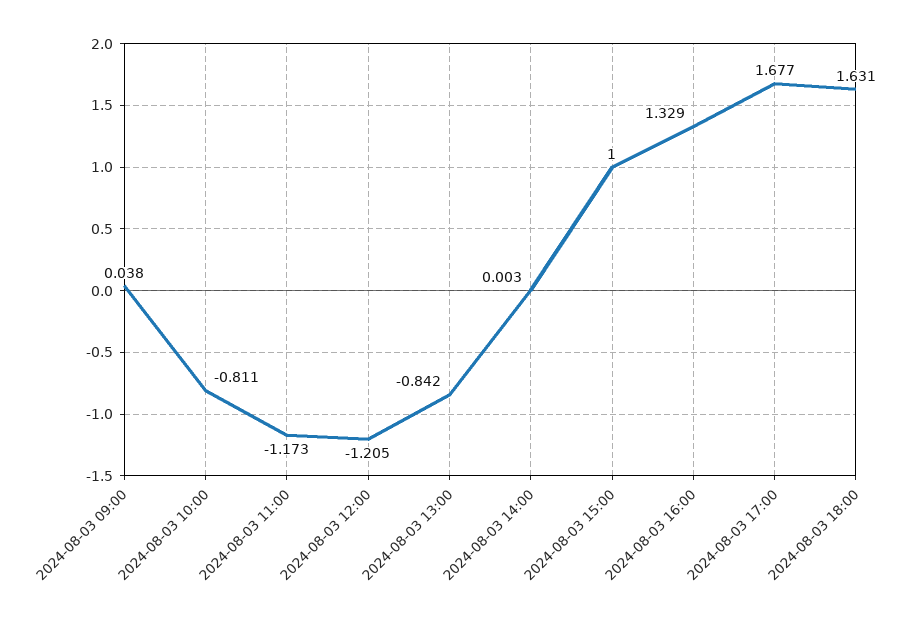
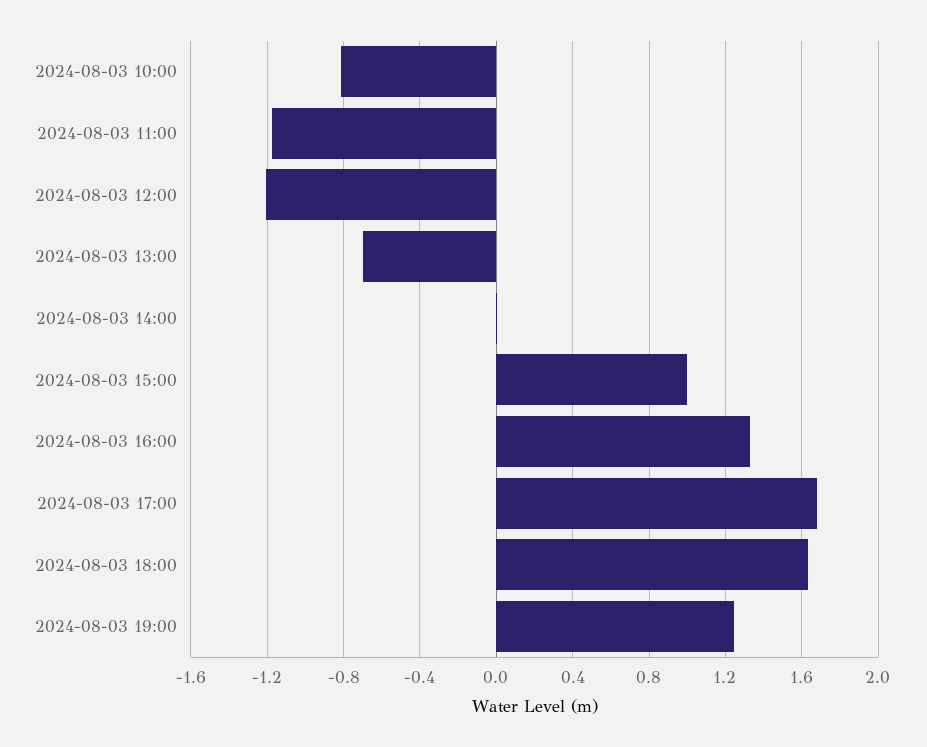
2024-08-03 09:00: 0.038 -> none
2024-08-03 13:00: -0.842 -> -0.7
2024-08-03 19:00: none -> 1.25

